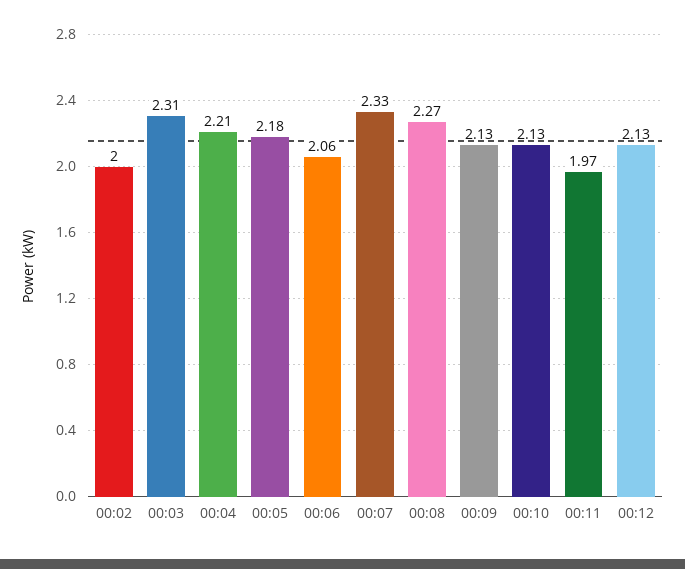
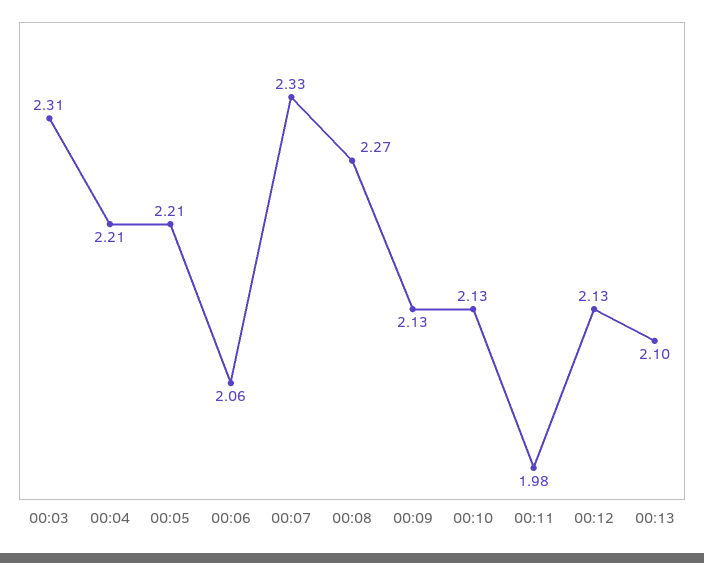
00:02: 2 -> none
00:05: 2.18 -> 2.21
00:11: 1.97 -> 1.98
00:13: none -> 2.1

